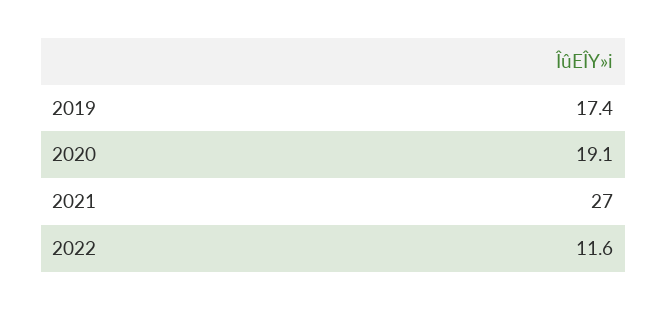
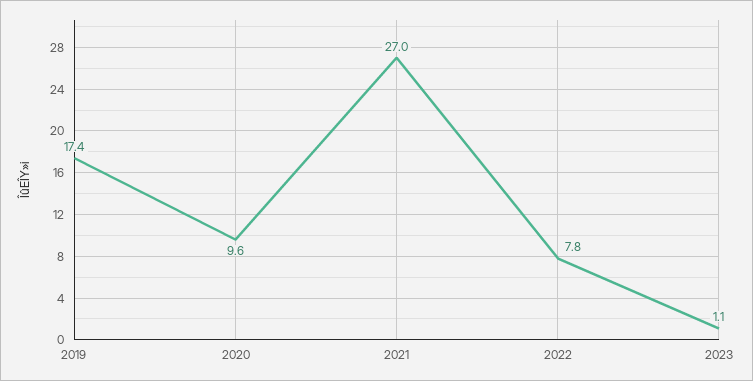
2020: 19.1 -> 9.6
2022: 11.6 -> 7.8
2023: none -> 1.1

